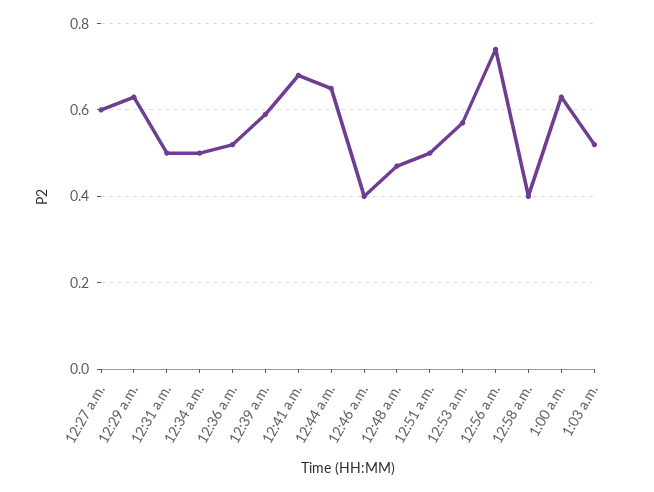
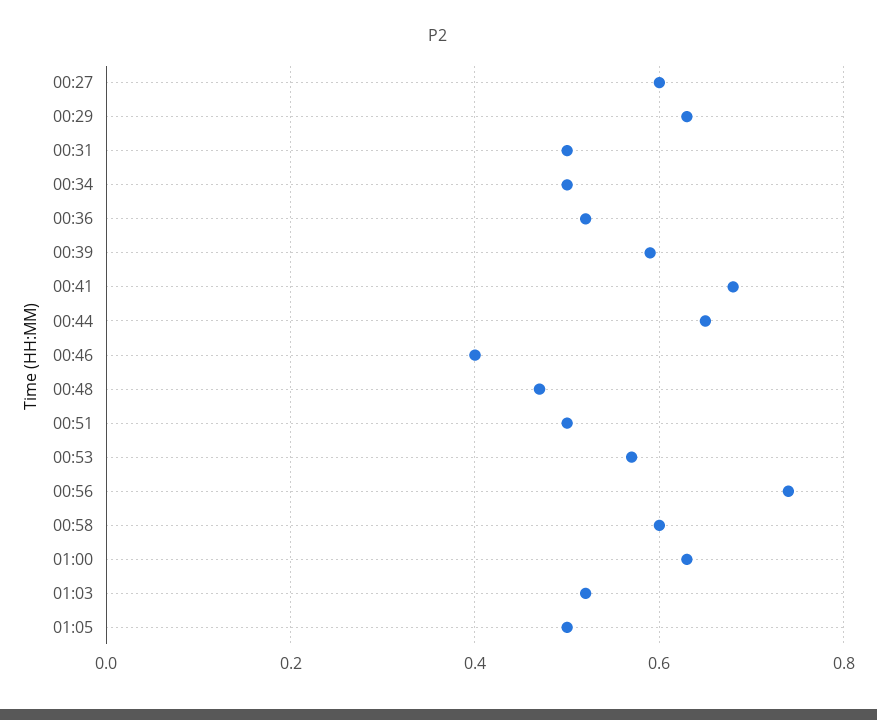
12:58 a.m.: 0.4 -> 0.6
01:05: none -> 0.5

